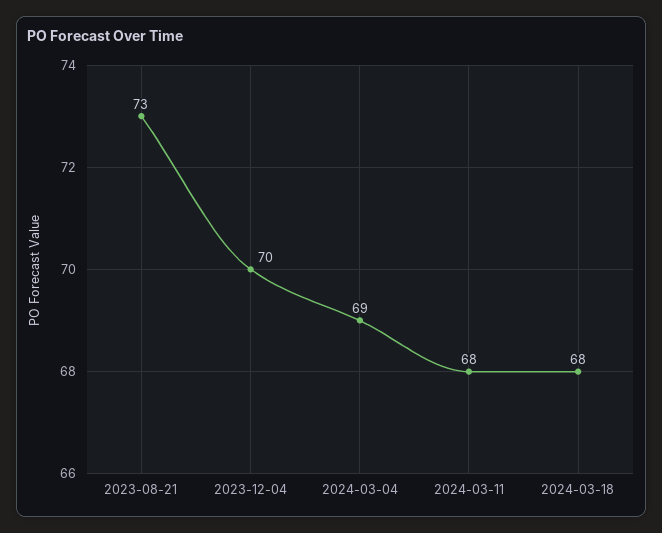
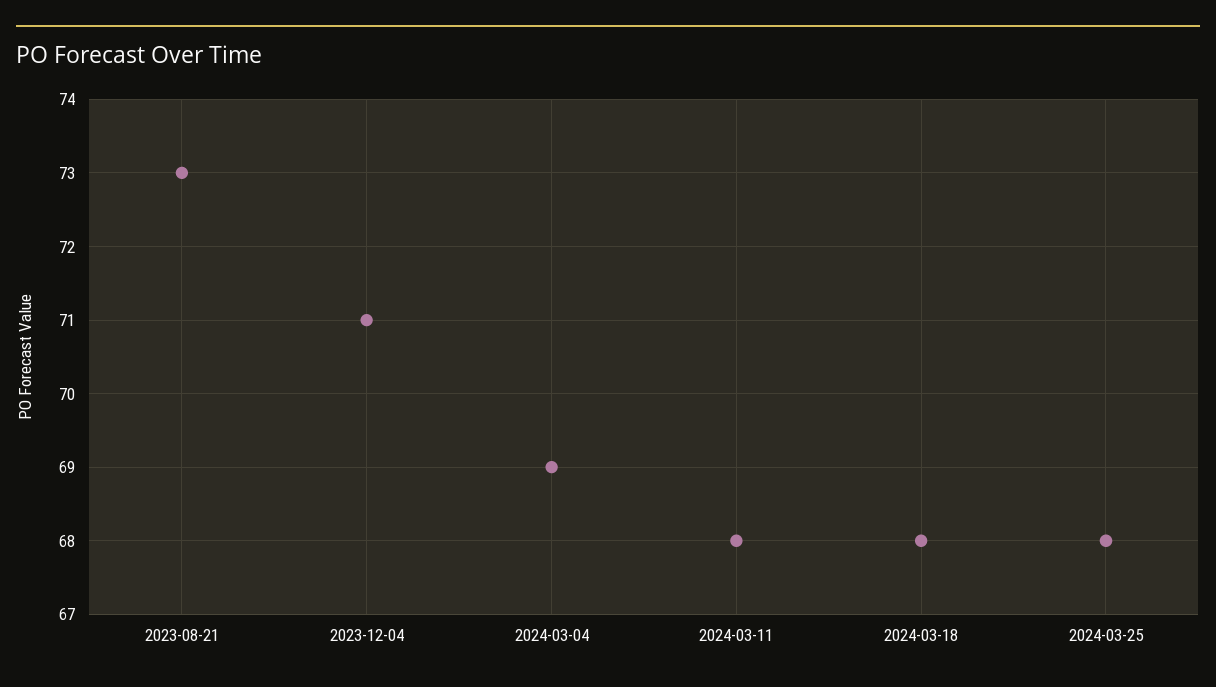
2023-12-04: 70 -> 71
2024-03-25: none -> 68

